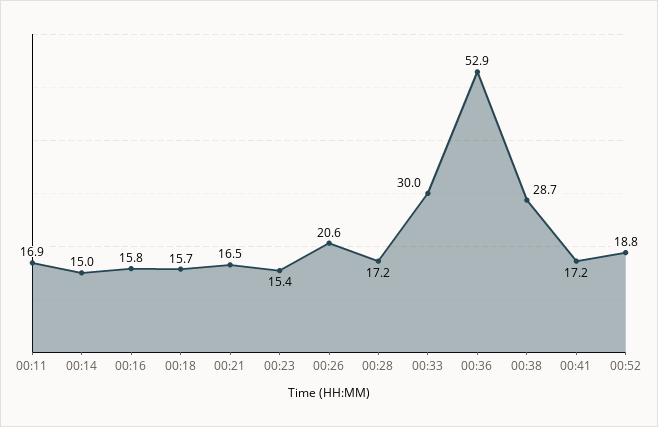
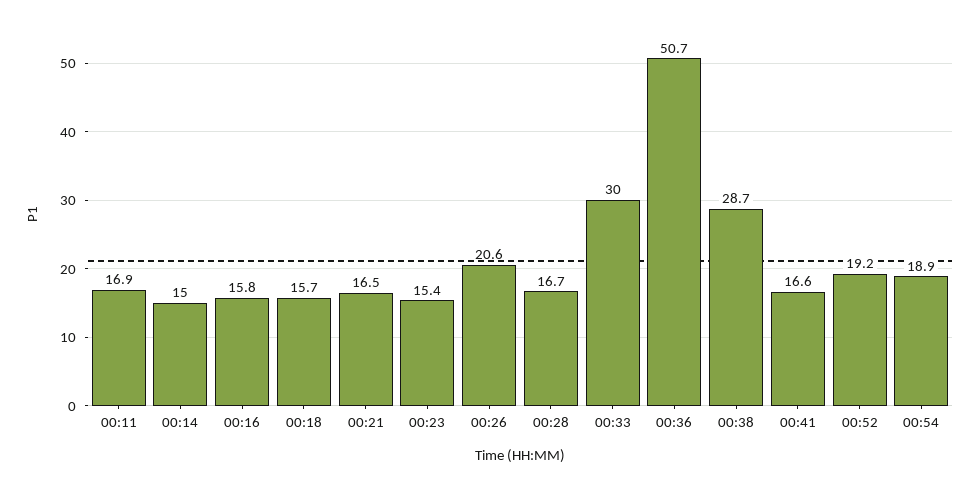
00:28: 17.2 -> 16.7
00:36: 52.9 -> 50.7
00:41: 17.2 -> 16.6
00:52: 18.8 -> 19.2
00:54: none -> 18.9

